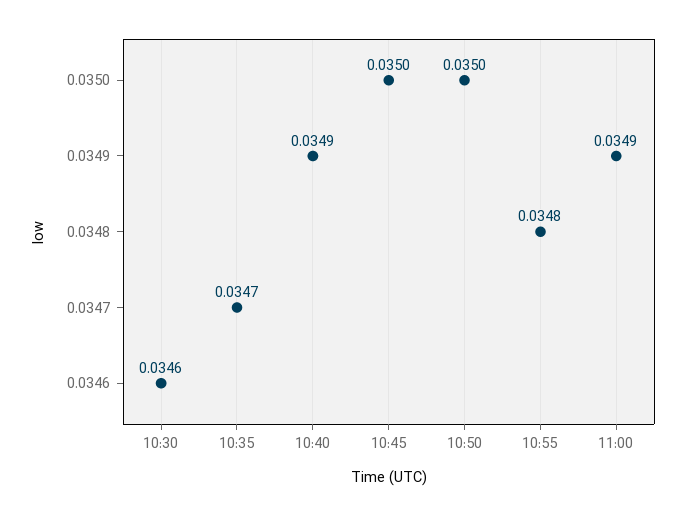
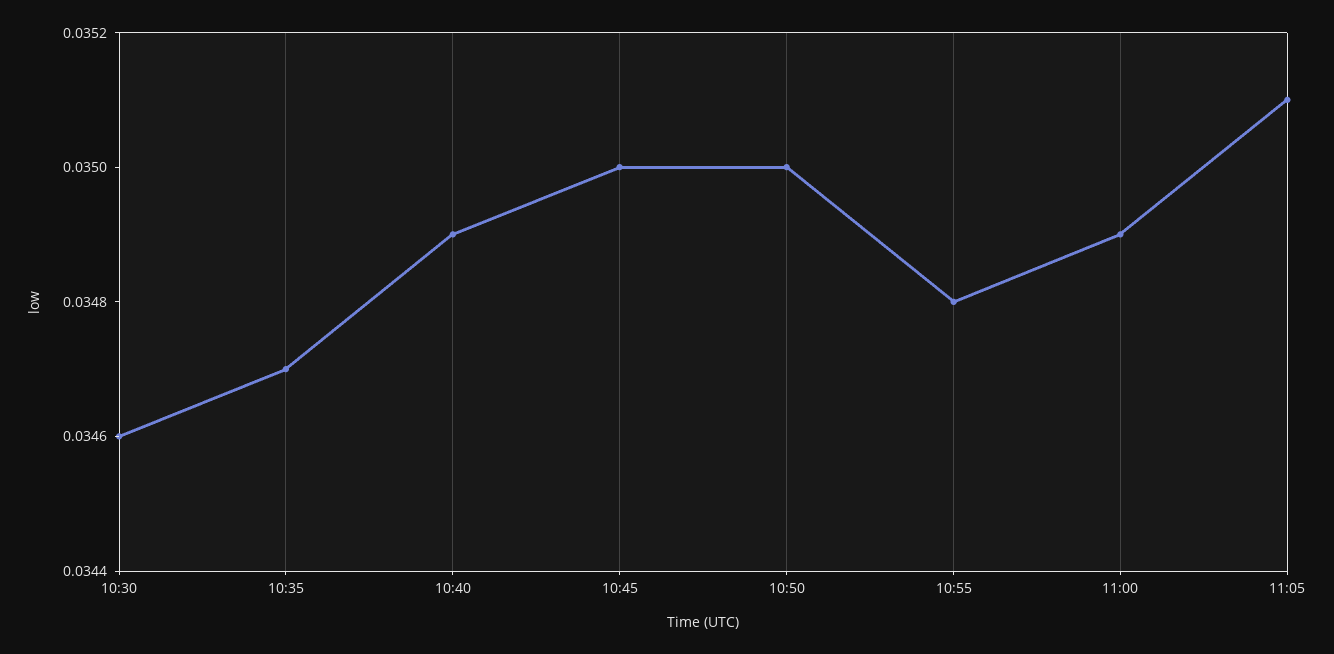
11:05: none -> 0.0351

